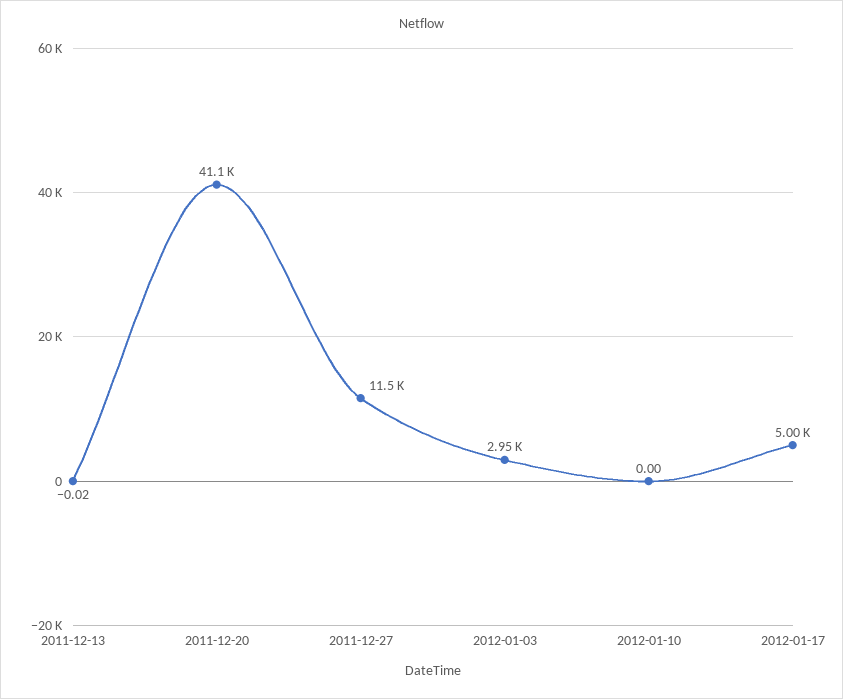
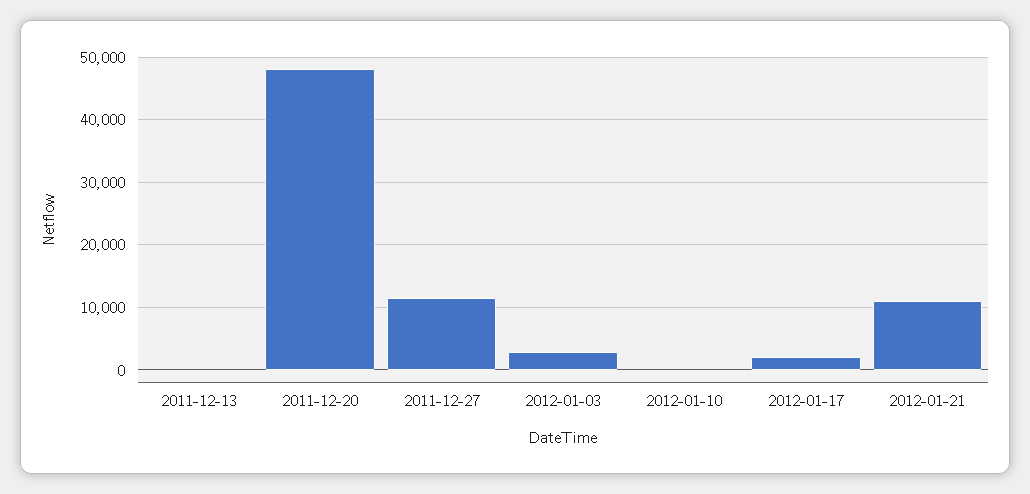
2011-12-20: 41100 -> 48000
2012-01-17: 5000 -> 2000
2012-01-21: none -> 11000

